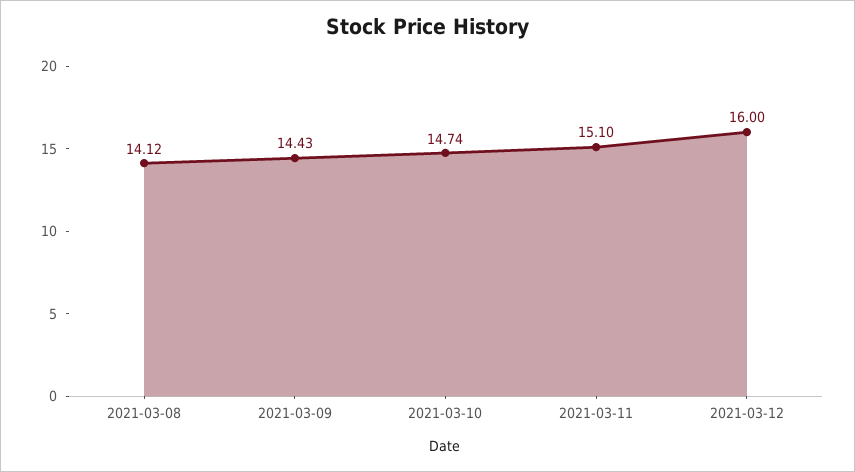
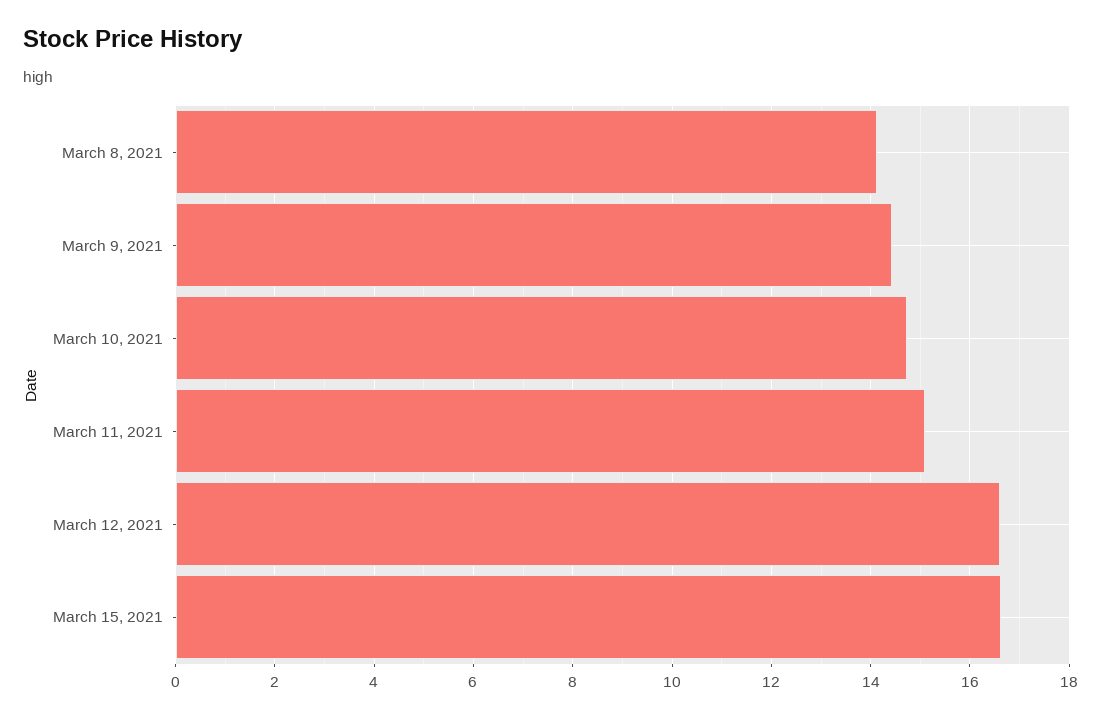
2021-03-12: 16 -> 16.6
March 15, 2021: none -> 16.6

